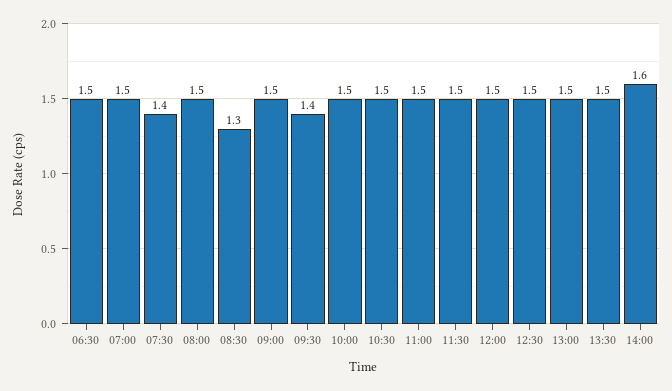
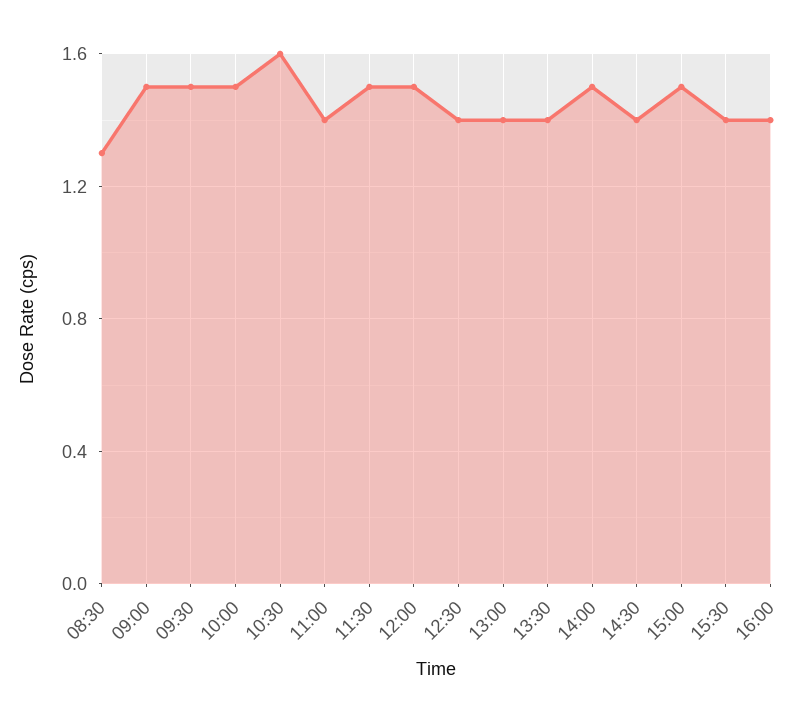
06:30: 1.5 -> none
07:00: 1.5 -> none
07:30: 1.4 -> none
08:00: 1.5 -> none
09:30: 1.4 -> 1.5
10:30: 1.5 -> 1.6
11:00: 1.5 -> 1.4
12:30: 1.5 -> 1.4
13:00: 1.5 -> 1.4
13:30: 1.5 -> 1.4
14:00: 1.6 -> 1.5
14:30: none -> 1.4
15:00: none -> 1.5
15:30: none -> 1.4
16:00: none -> 1.4

